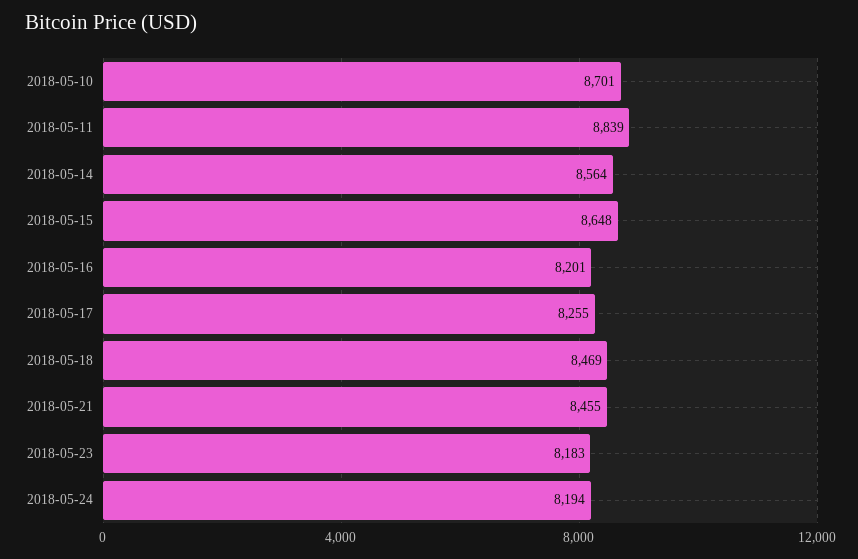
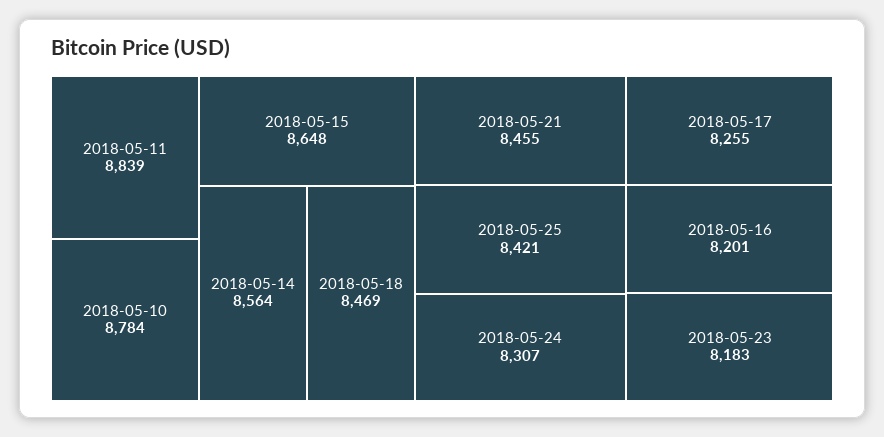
2018-05-10: 8701 -> 8784
2018-05-24: 8194 -> 8307
2018-05-25: none -> 8421

